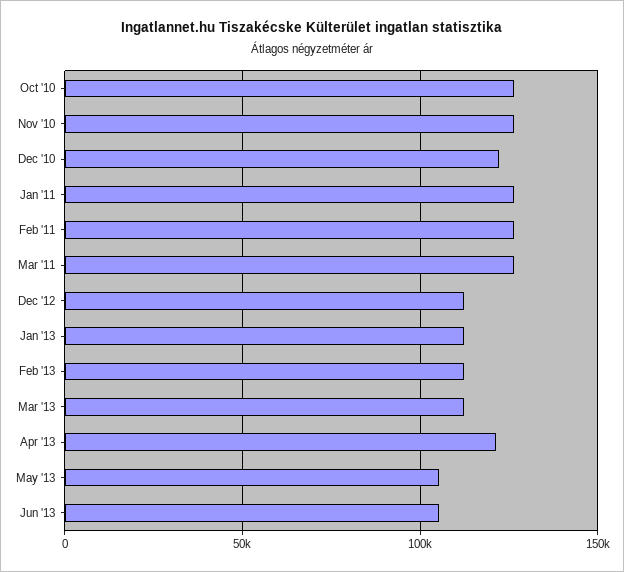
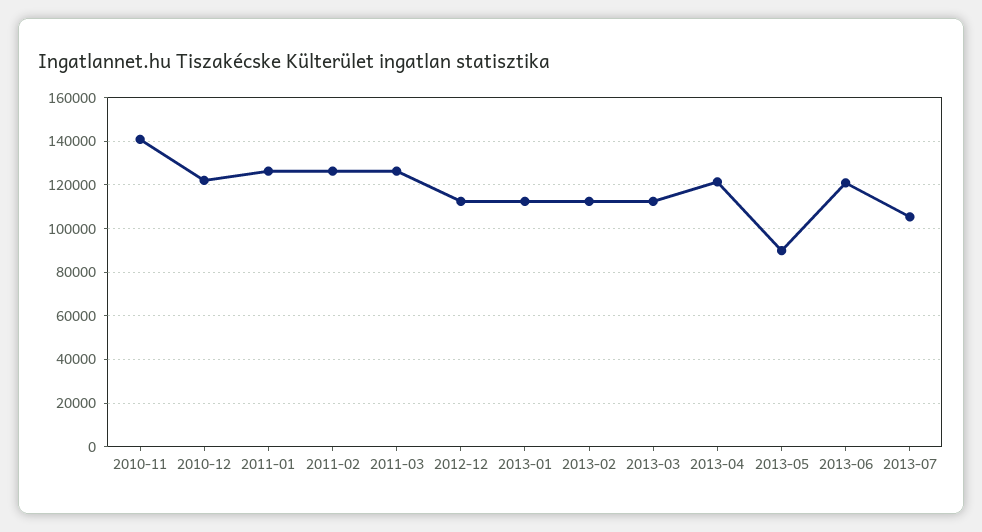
Oct '10: 125000 -> none
Nov '10: 125000 -> 140000
May '13: 105000 -> 90000
Jun '13: 105000 -> 120000
2013-07: none -> 105000

